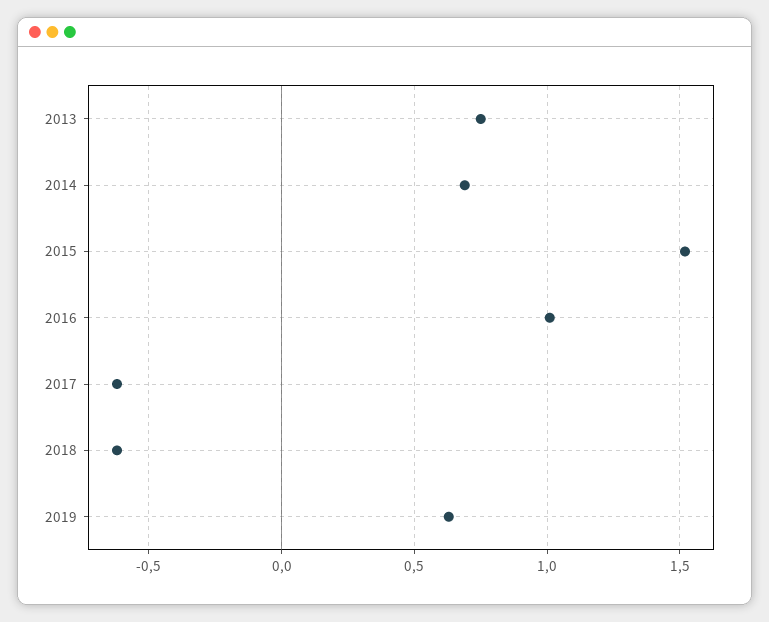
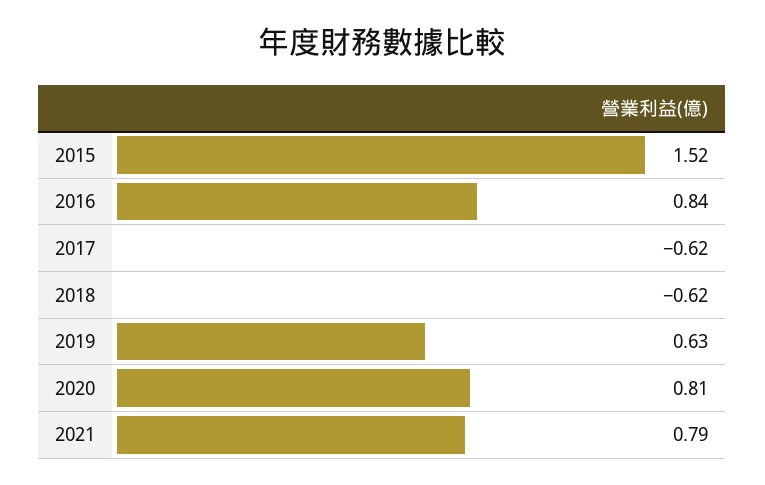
2013: 0.75 -> none
2014: 0.7 -> none
2016: 1 -> 0.84
2020: none -> 0.81
2021: none -> 0.79

